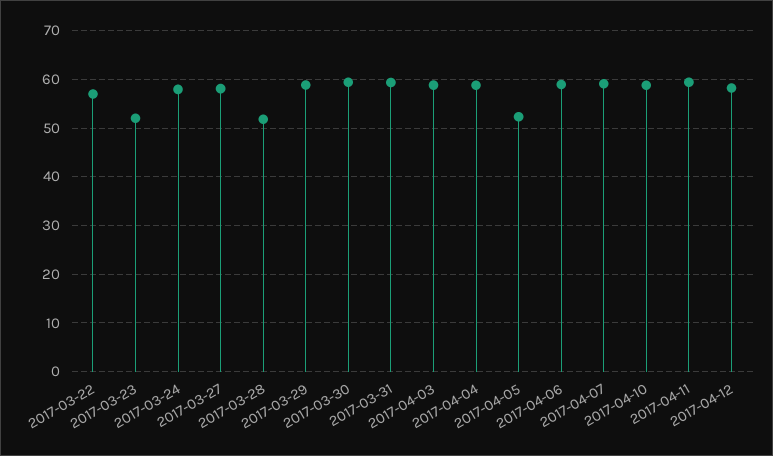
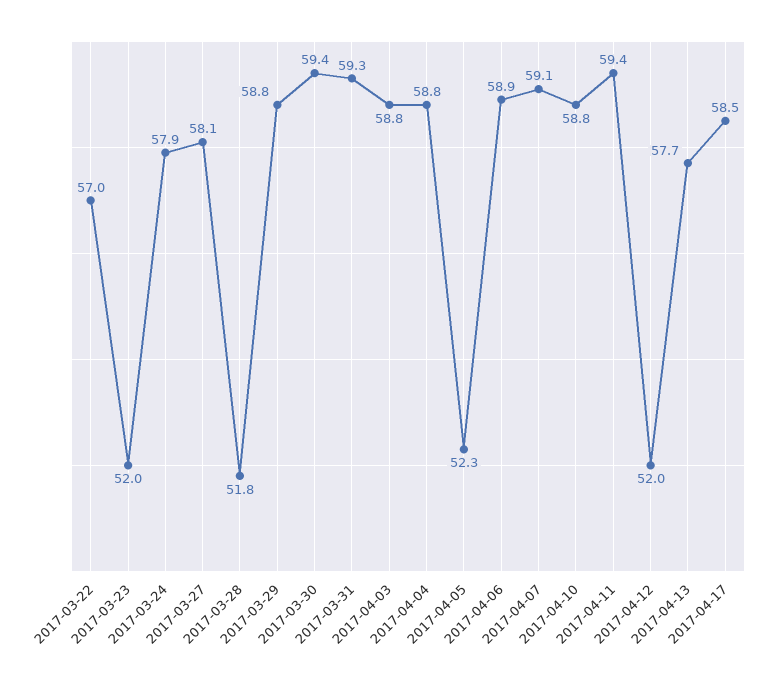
2017-04-12: 58 -> 52
2017-04-13: none -> 57.7
2017-04-17: none -> 58.5

